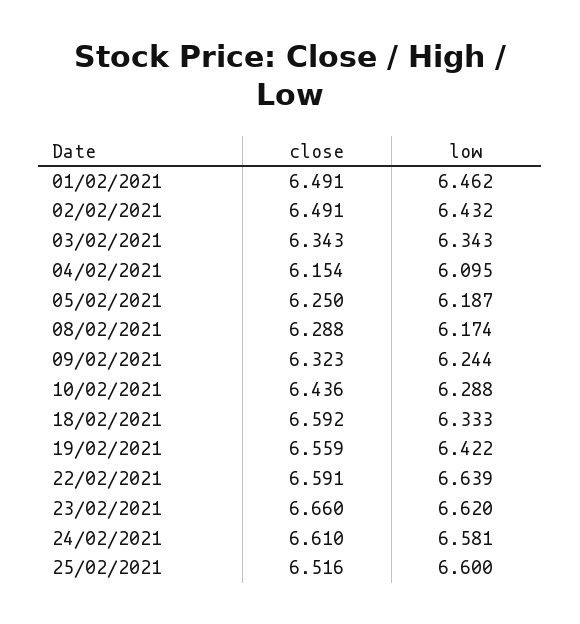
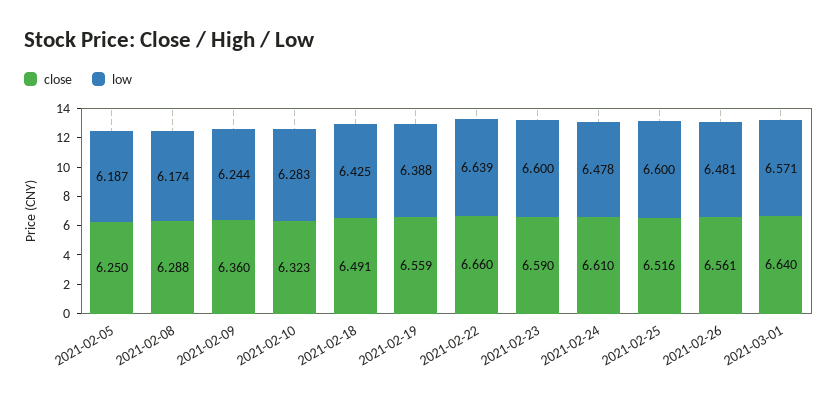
close, 01/02/2021: 6.491 -> none
low, 01/02/2021: 6.462 -> none
close, 02/02/2021: 6.491 -> none
low, 02/02/2021: 6.432 -> none
close, 03/02/2021: 6.343 -> none
low, 03/02/2021: 6.343 -> none
close, 04/02/2021: 6.154 -> none
low, 04/02/2021: 6.095 -> none
close, 09/02/2021: 6.323 -> 6.36
close, 10/02/2021: 6.436 -> 6.323
low, 10/02/2021: 6.288 -> 6.283
close, 18/02/2021: 6.592 -> 6.491
low, 18/02/2021: 6.333 -> 6.425
low, 19/02/2021: 6.422 -> 6.388
close, 22/02/2021: 6.591 -> 6.66
close, 23/02/2021: 6.66 -> 6.59
low, 23/02/2021: 6.62 -> 6.6
low, 24/02/2021: 6.581 -> 6.478
close, 2021-02-26: none -> 6.561
low, 2021-02-26: none -> 6.481
close, 2021-03-01: none -> 6.64
low, 2021-03-01: none -> 6.571

